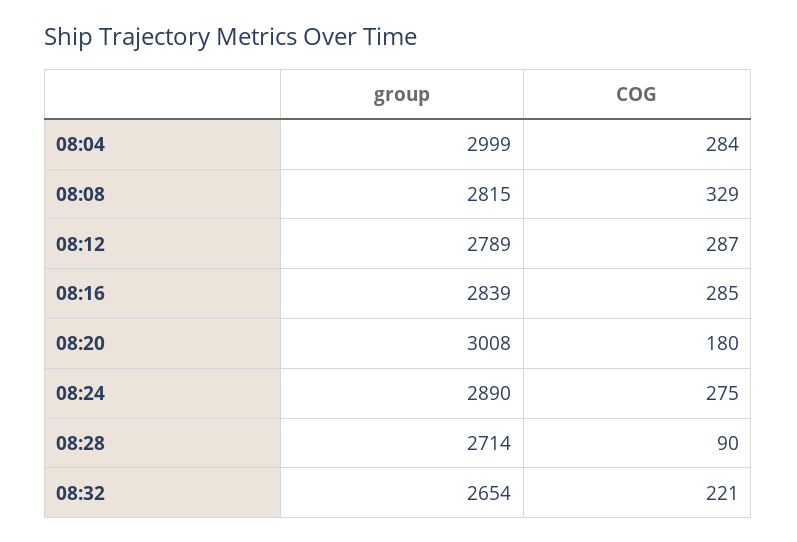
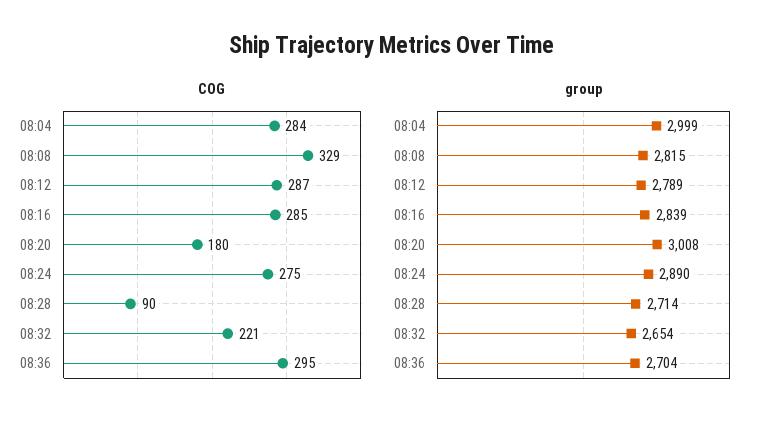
COG, 08:36: none -> 295
group, 08:36: none -> 2704

